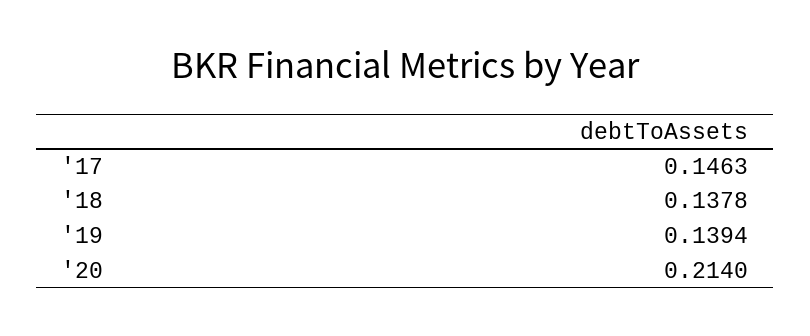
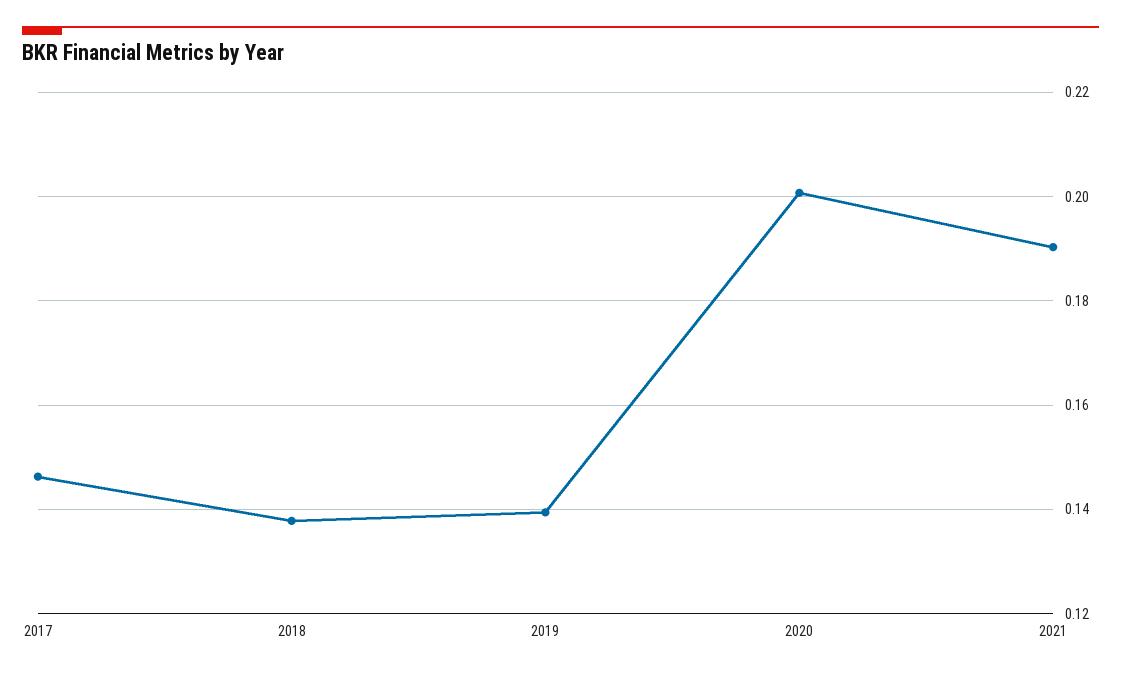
'20: 0.214 -> 0.2
2021: none -> 0.19

